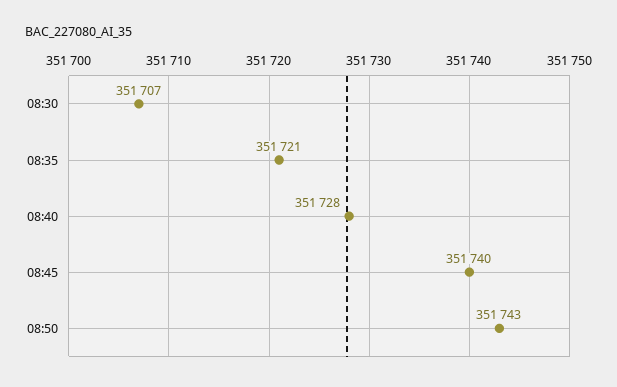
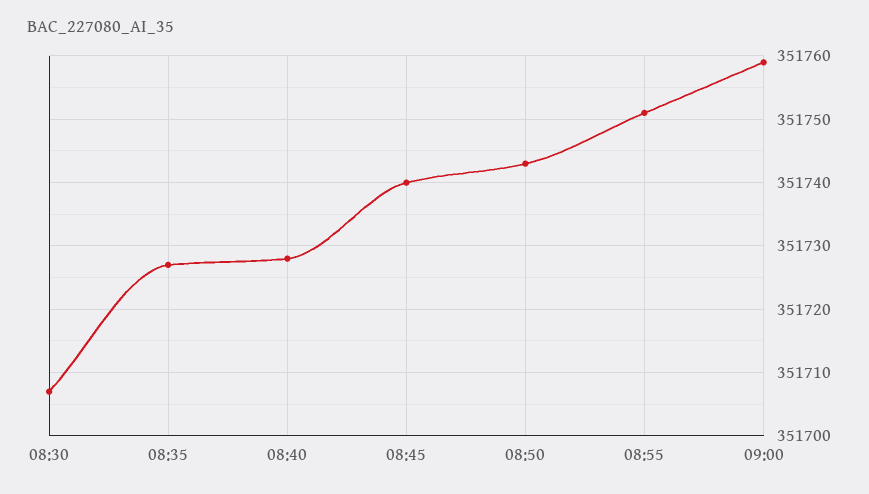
08:35: 351721 -> 351727
08:55: none -> 351751
09:00: none -> 351759

